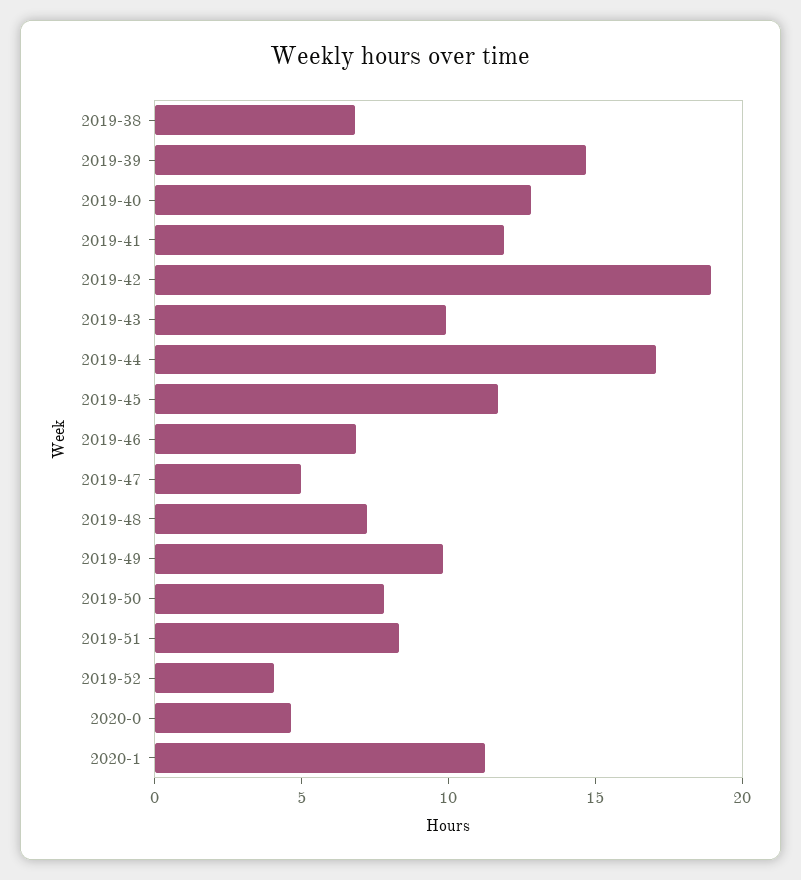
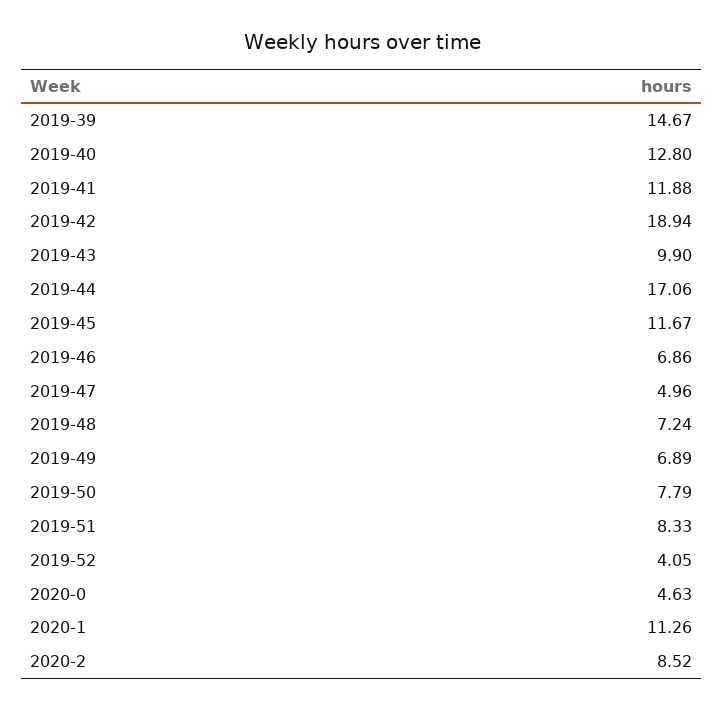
2019-38: 7 -> none
2019-49: 10 -> 6.89
2020-2: none -> 8.52

